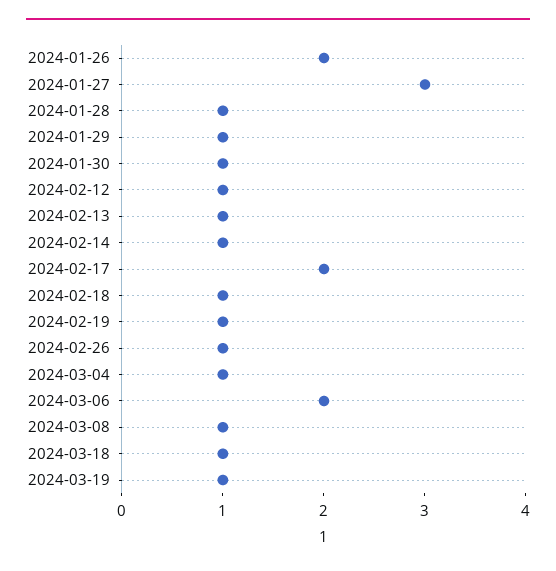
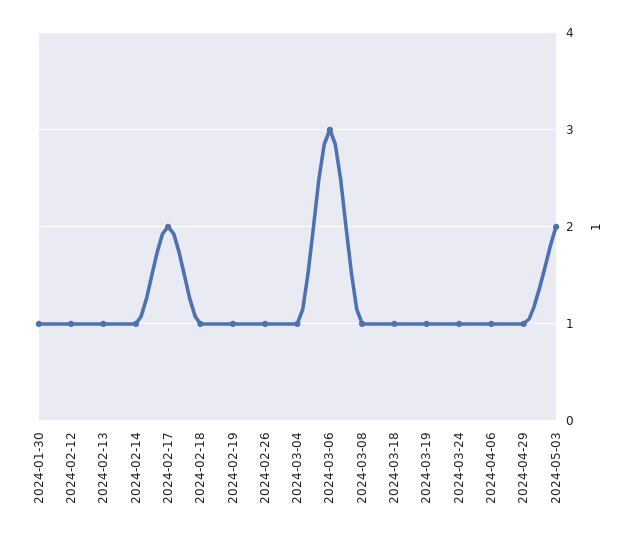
2024-01-26: 2 -> none
2024-01-27: 3 -> none
2024-01-28: 1 -> none
2024-01-29: 1 -> none
2024-03-06: 2 -> 3
2024-03-24: none -> 1
2024-04-06: none -> 1
2024-04-29: none -> 1
2024-05-03: none -> 2

